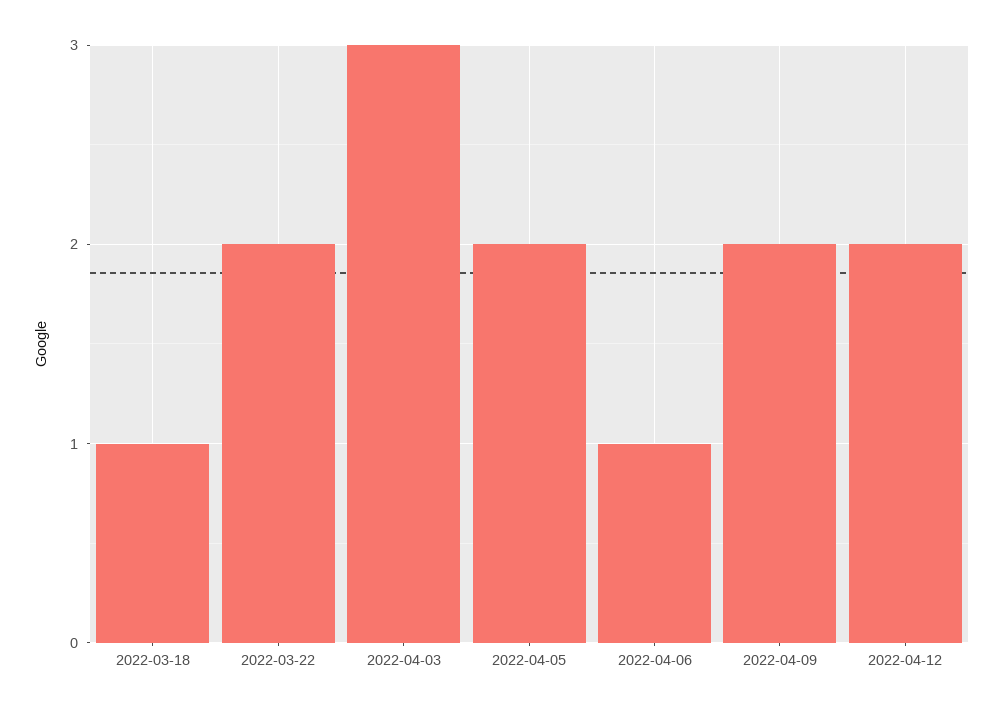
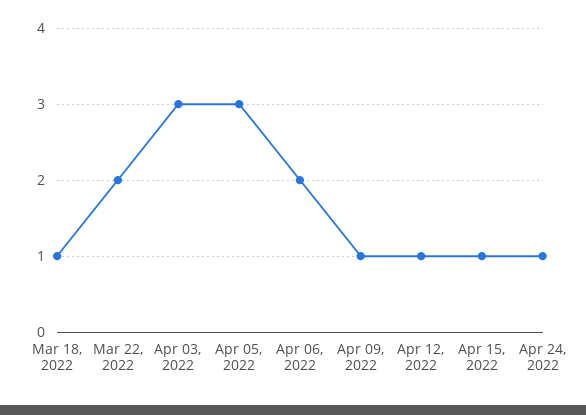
2022-04-05: 2 -> 3
2022-04-06: 1 -> 2
2022-04-09: 2 -> 1
2022-04-12: 2 -> 1
Apr 15, 2022: none -> 1
Apr 24, 2022: none -> 1

